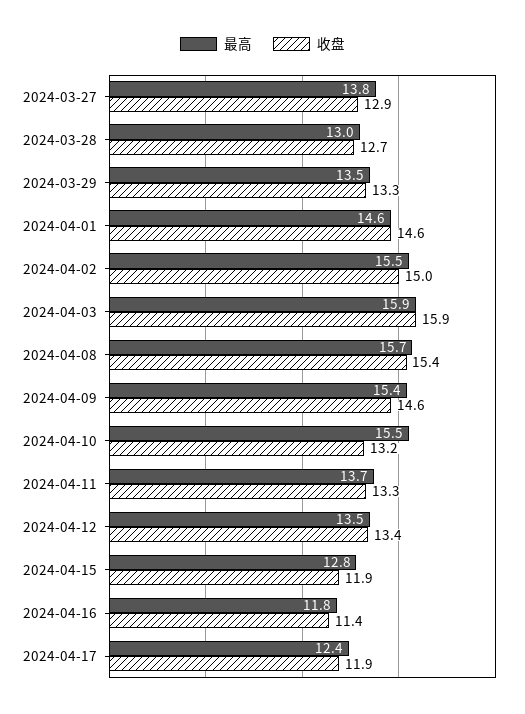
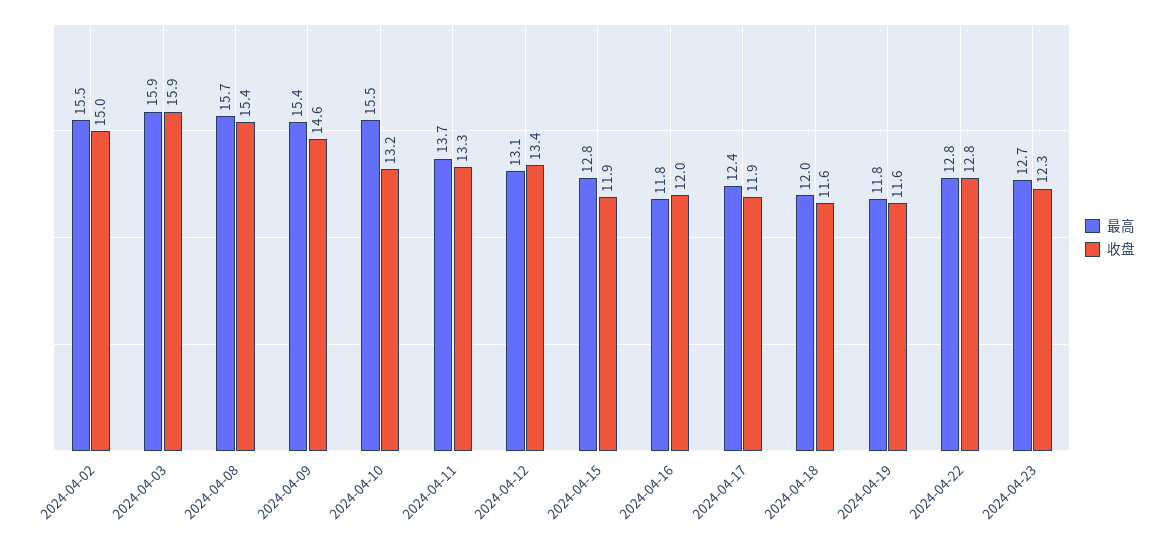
最高, 2024-03-27: 13.8 -> none
收盘, 2024-03-27: 12.9 -> none
最高, 2024-03-28: 13 -> none
收盘, 2024-03-28: 12.7 -> none
最高, 2024-03-29: 13.5 -> none
收盘, 2024-03-29: 13.3 -> none
最高, 2024-04-01: 14.6 -> none
收盘, 2024-04-01: 14.6 -> none
最高, 2024-04-12: 13.5 -> 13.1
收盘, 2024-04-16: 11.4 -> 12
最高, 2024-04-18: none -> 12
收盘, 2024-04-18: none -> 11.6
最高, 2024-04-19: none -> 11.8
收盘, 2024-04-19: none -> 11.6
最高, 2024-04-22: none -> 12.8
收盘, 2024-04-22: none -> 12.8
最高, 2024-04-23: none -> 12.7
收盘, 2024-04-23: none -> 12.3

